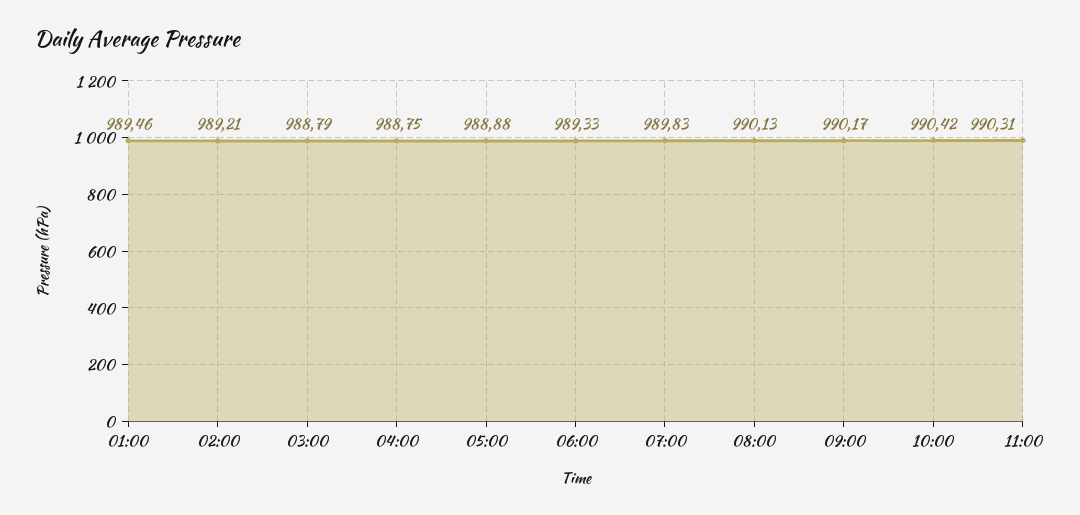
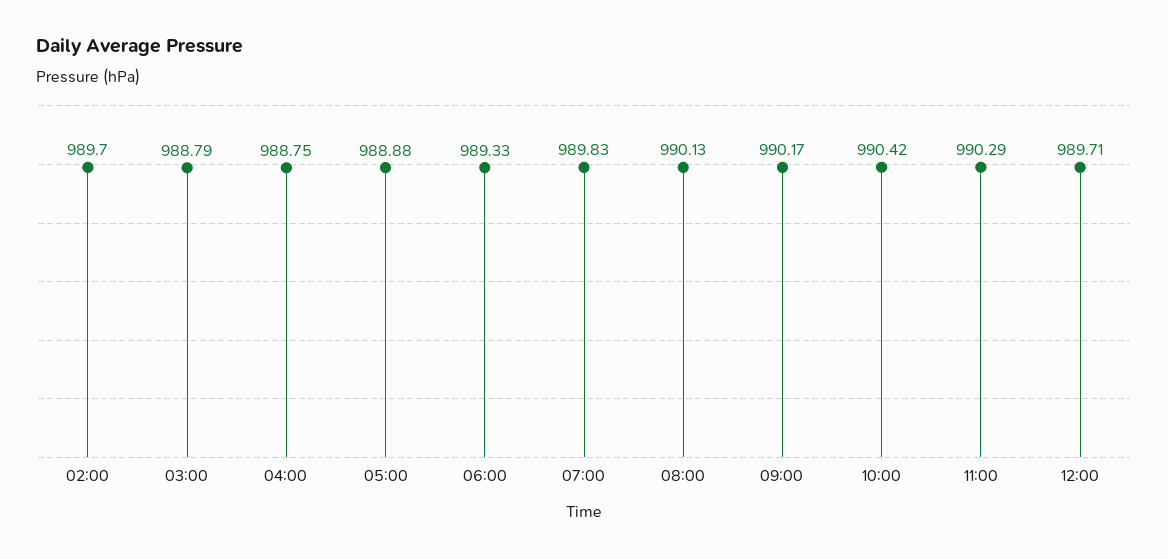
01:00: 989.46 -> none
02:00: 989.21 -> 989.7
11:00: 990.31 -> 990.29
12:00: none -> 989.71

